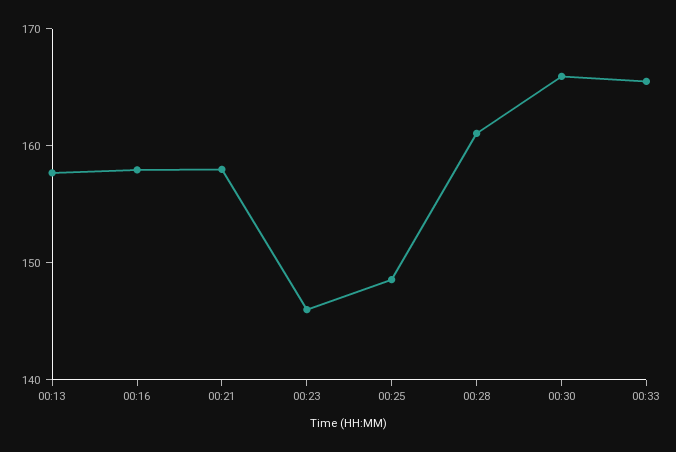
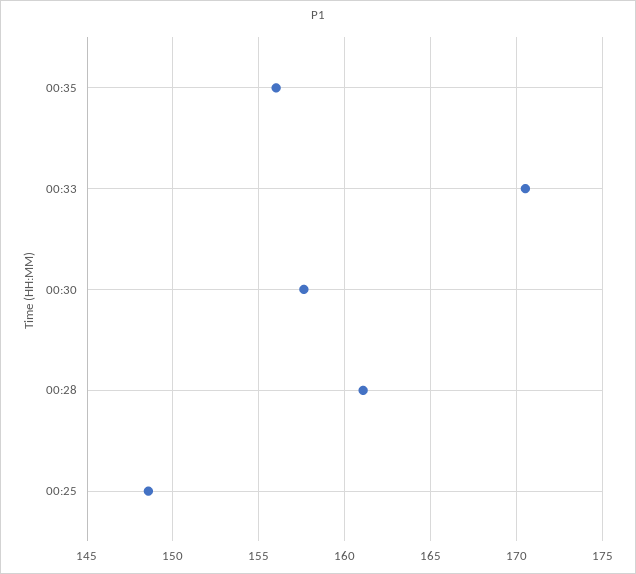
00:13: 158 -> none
00:16: 158 -> none
00:21: 158 -> none
00:23: 146 -> none
00:30: 166 -> 157.5
00:33: 166 -> 170.5
00:35: none -> 156

